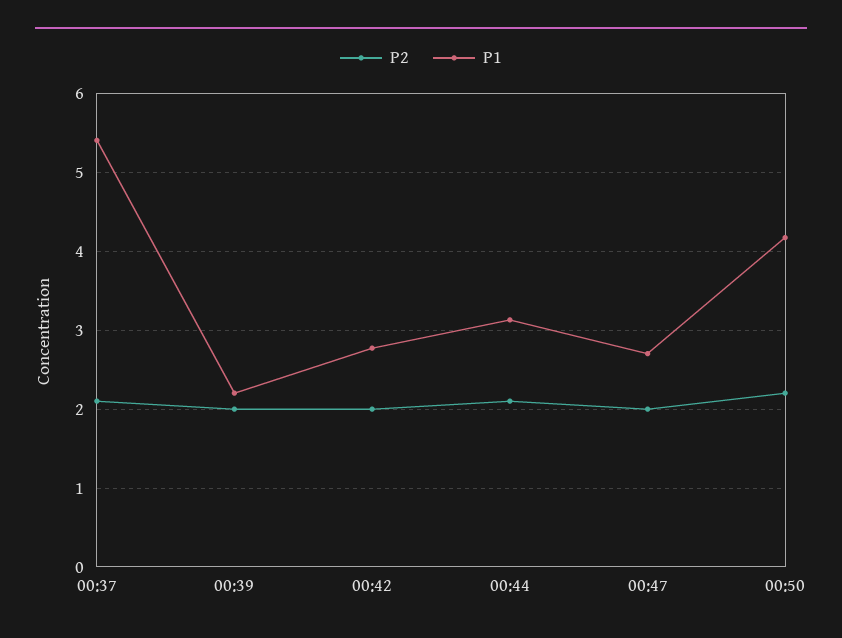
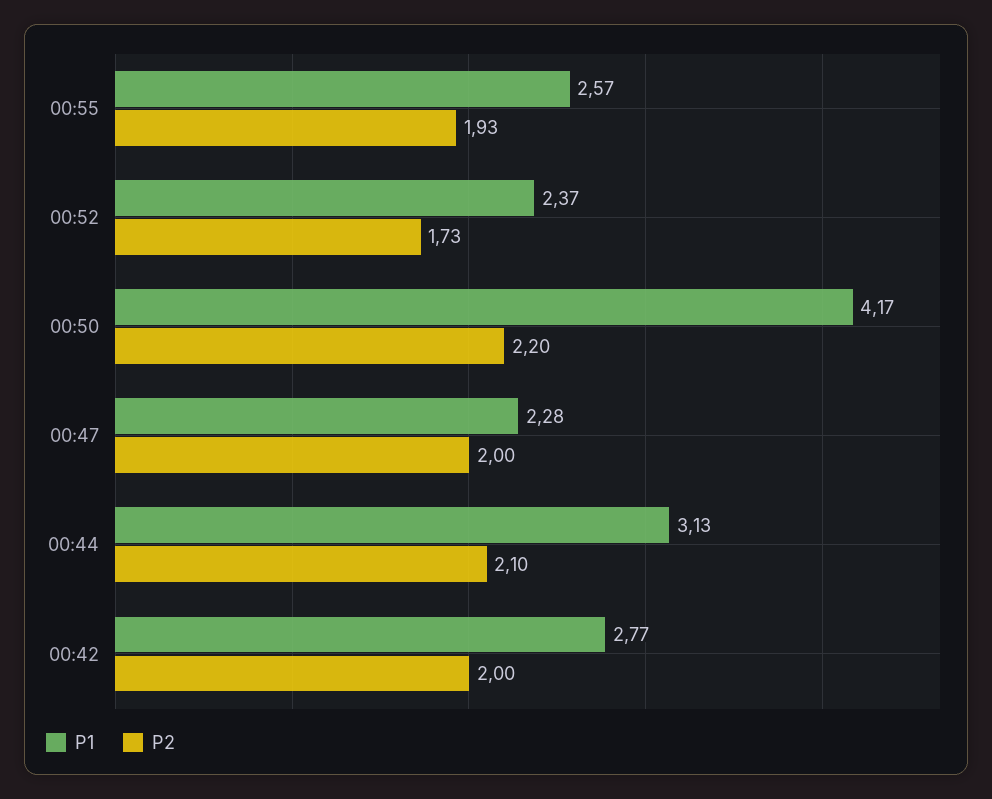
P2, 00:37: 2.1 -> none
P1, 00:37: 5.4 -> none
P2, 00:39: 2 -> none
P1, 00:39: 2.2 -> none
P1, 00:47: 2.7 -> 2.28
P1, 00:55: none -> 2.57
P2, 00:55: none -> 1.93
P1, 00:52: none -> 2.37
P2, 00:52: none -> 1.73

